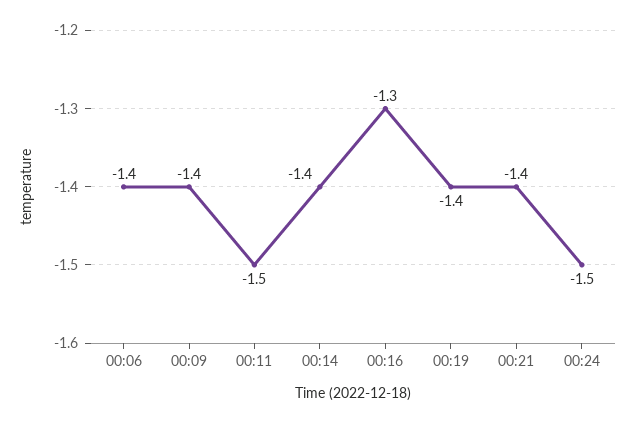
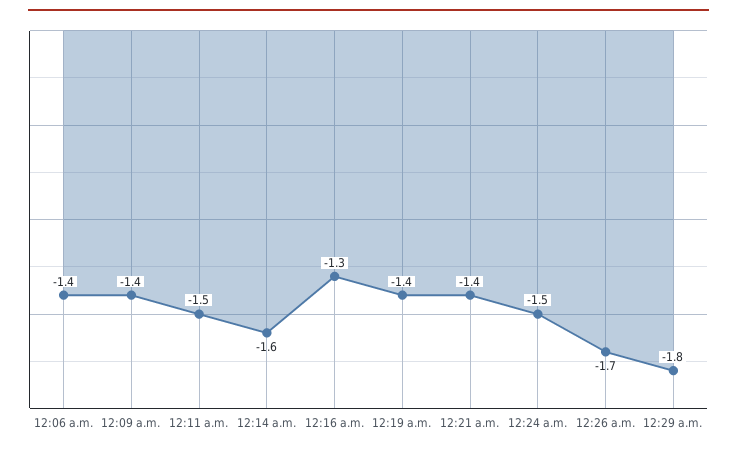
00:14: -1.4 -> -1.6
12:26 a.m.: none -> -1.7
12:29 a.m.: none -> -1.8

